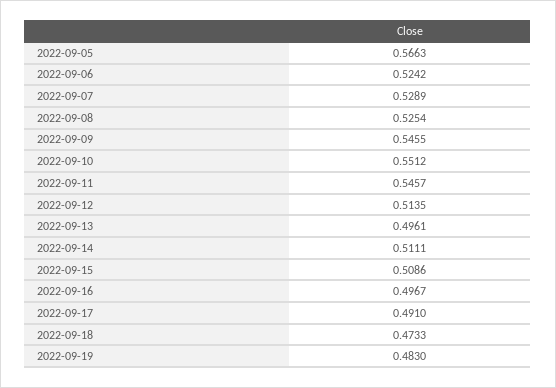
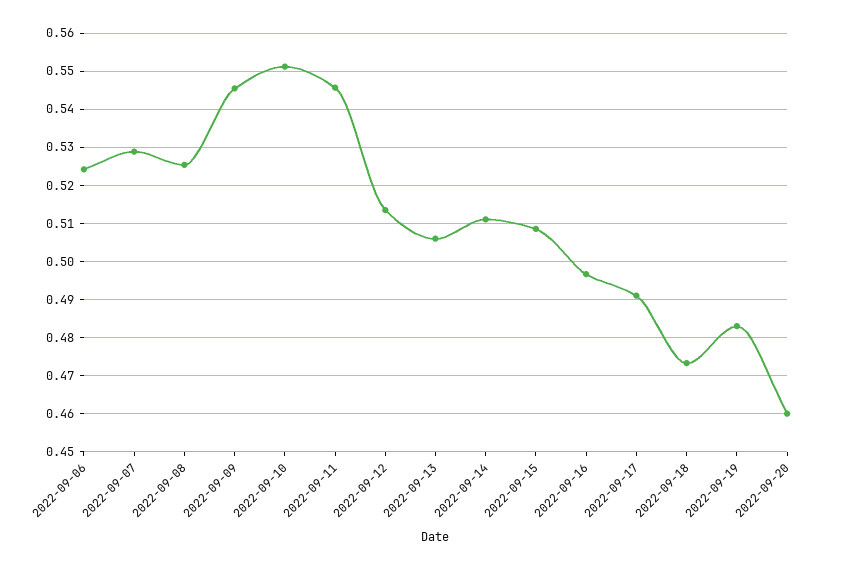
2022-09-05: 0.5663 -> none
2022-09-13: 0.4961 -> 0.506
2022-09-20: none -> 0.46

